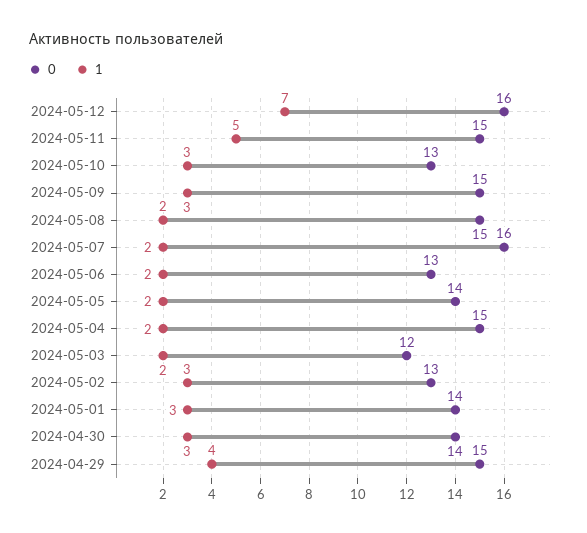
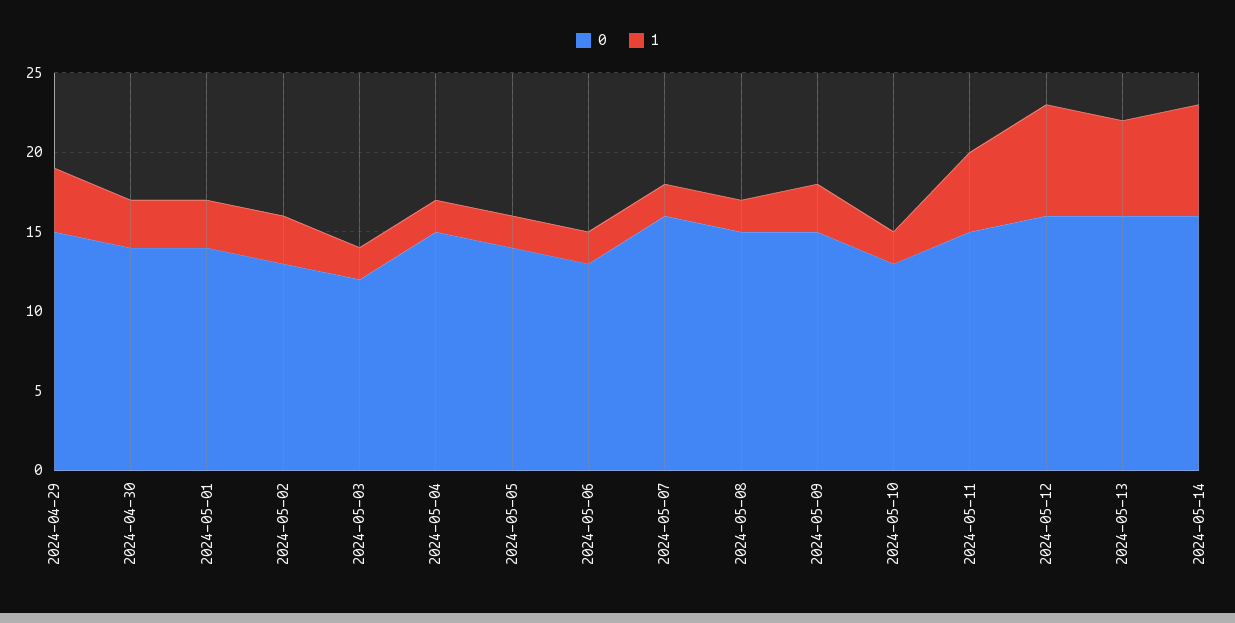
1, 2024-05-10: 3 -> 2
0, 2024-05-13: none -> 16
1, 2024-05-13: none -> 6
0, 2024-05-14: none -> 16
1, 2024-05-14: none -> 7

